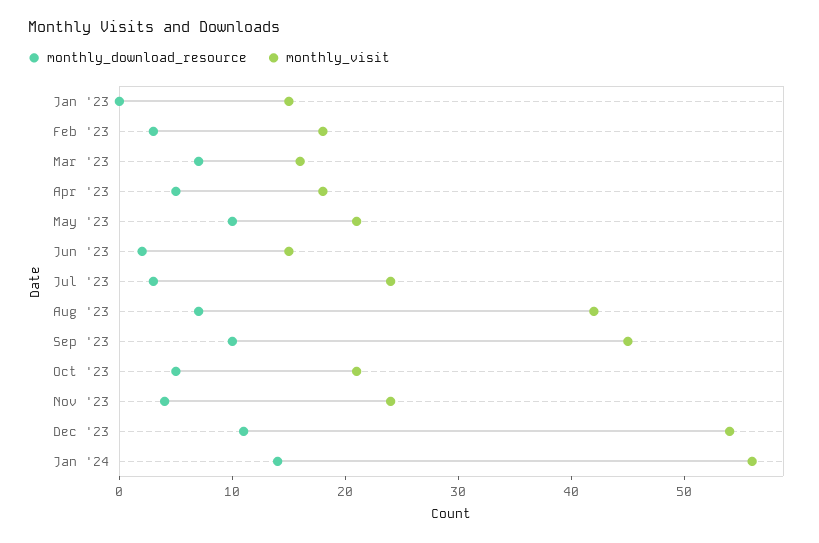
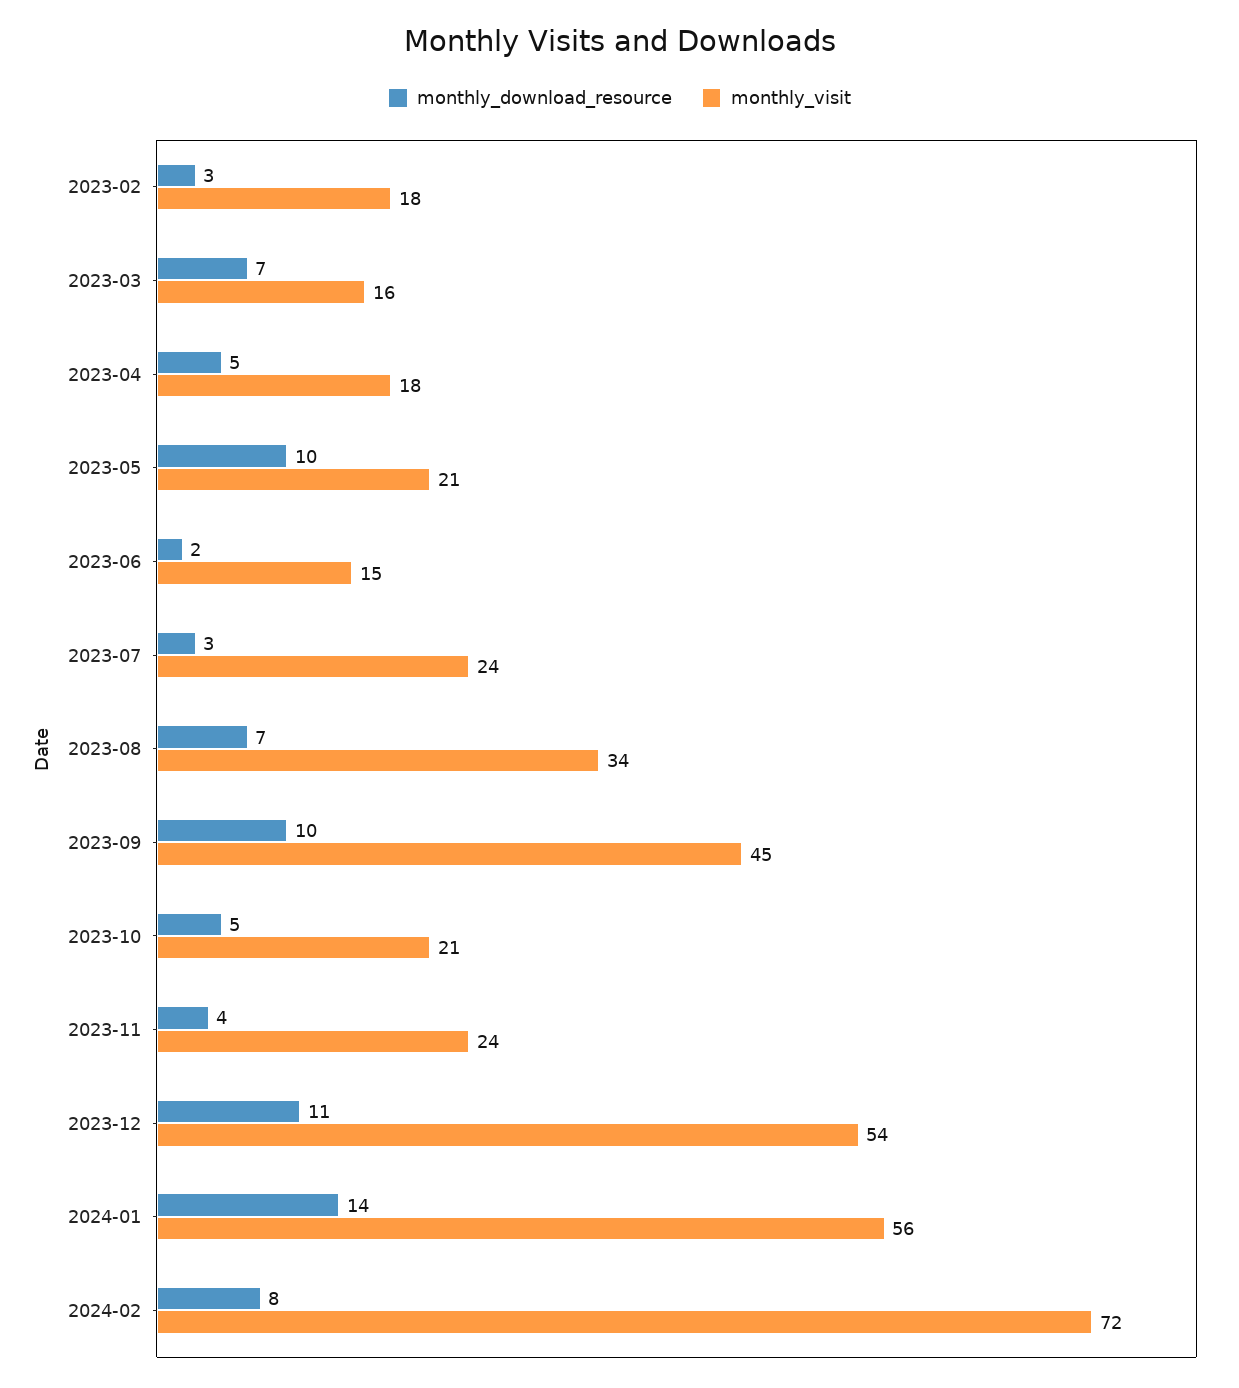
monthly_download_resource, Jan '23: 0 -> none
monthly_visit, Jan '23: 15 -> none
monthly_visit, Aug '23: 42 -> 34
monthly_download_resource, 2024-02: none -> 8
monthly_visit, 2024-02: none -> 72

